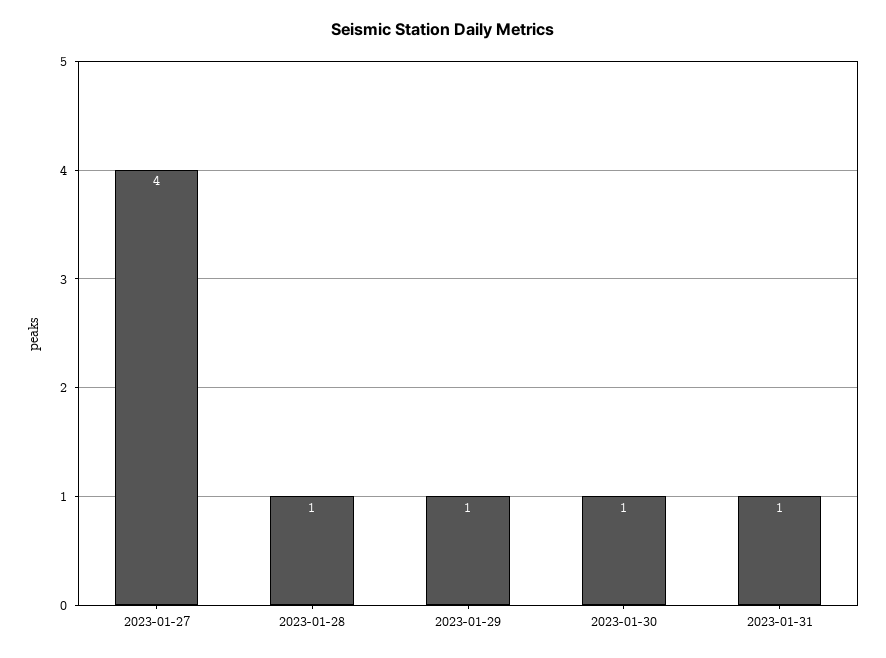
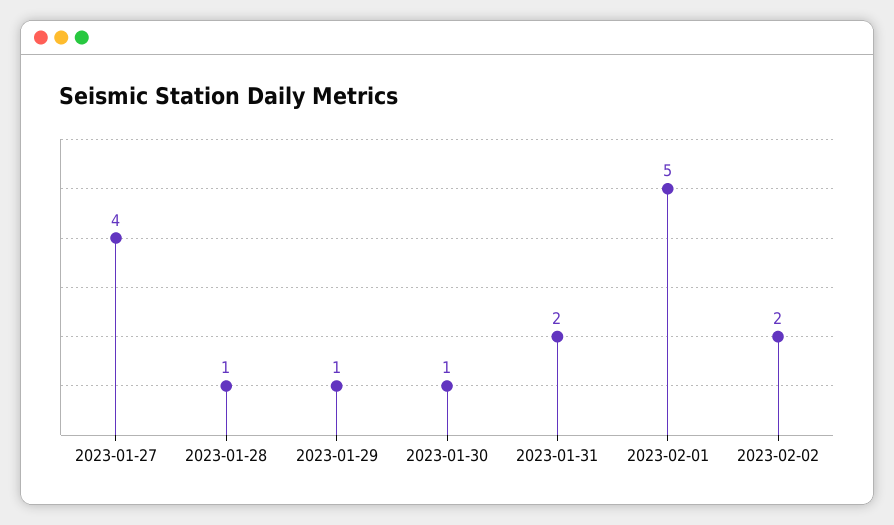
2023-01-31: 1 -> 2
2023-02-01: none -> 5
2023-02-02: none -> 2

